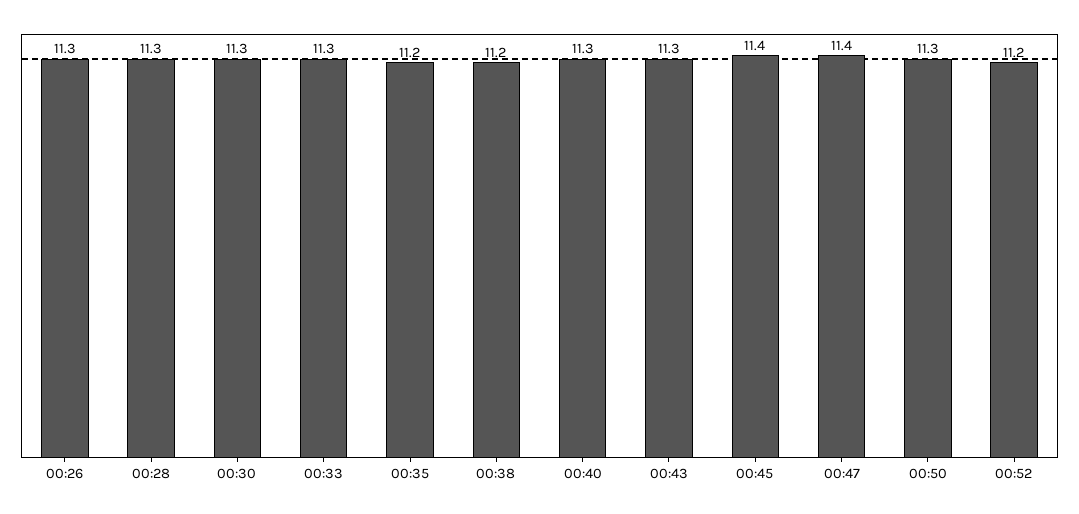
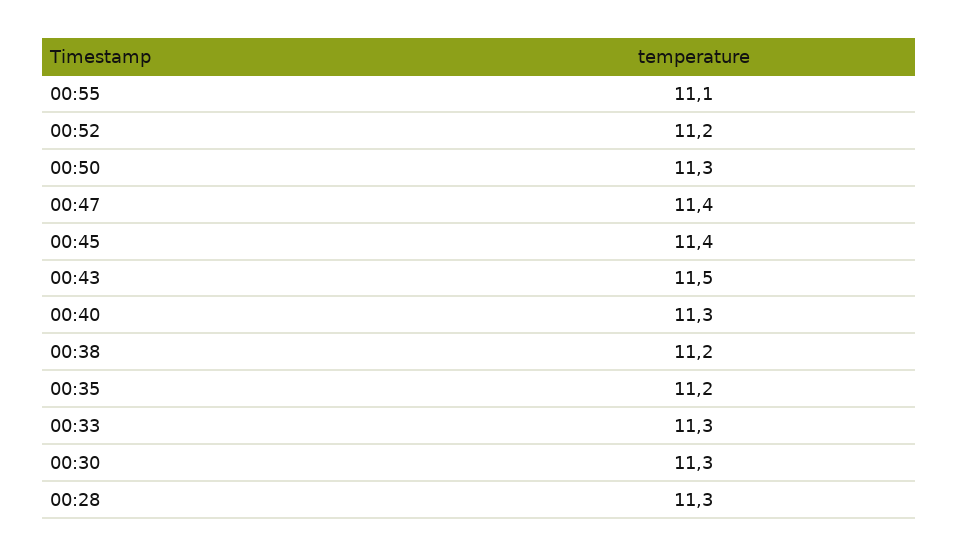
00:26: 11.3 -> none
00:43: 11.3 -> 11.5
00:55: none -> 11.1

